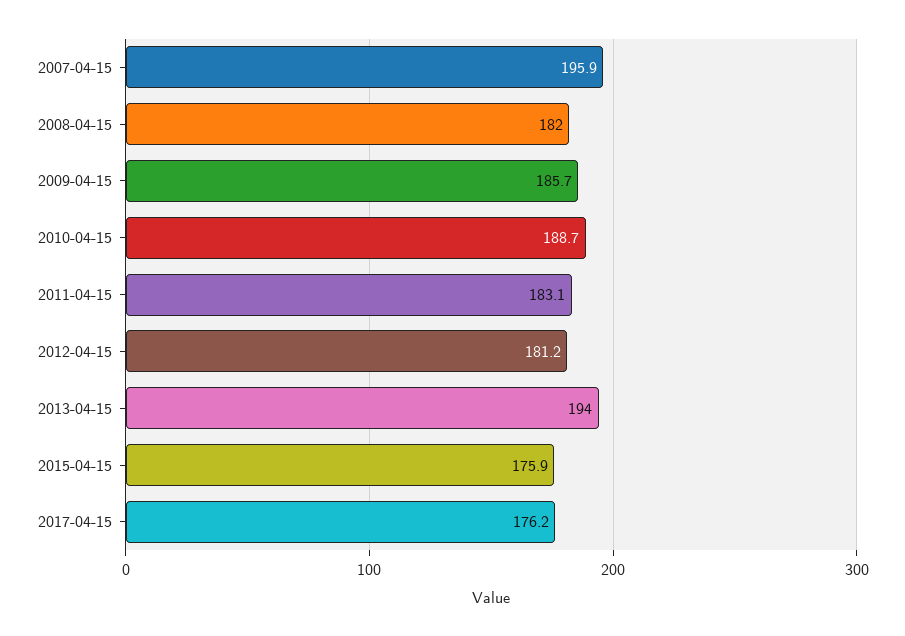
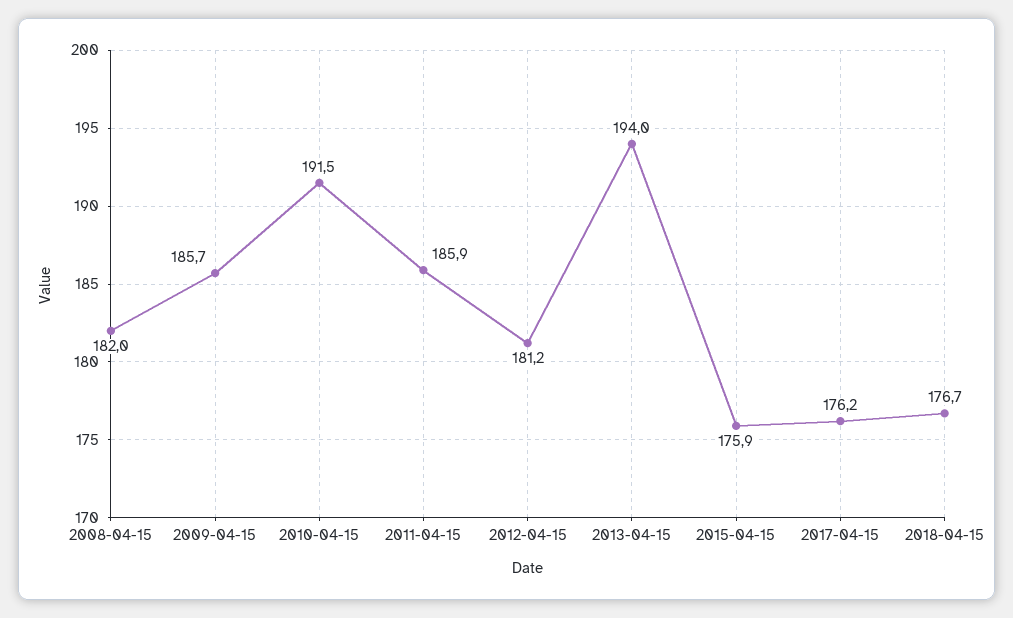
2007-04-15: 195.9 -> none
2010-04-15: 188.7 -> 191.5
2011-04-15: 183.1 -> 185.9
2018-04-15: none -> 176.7

